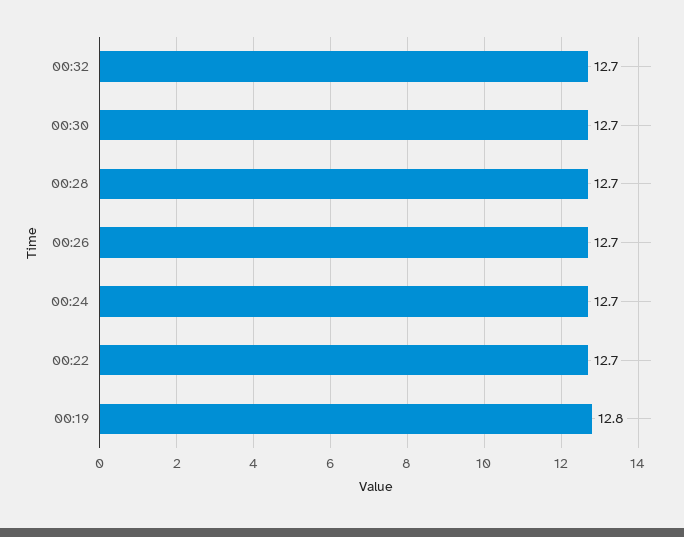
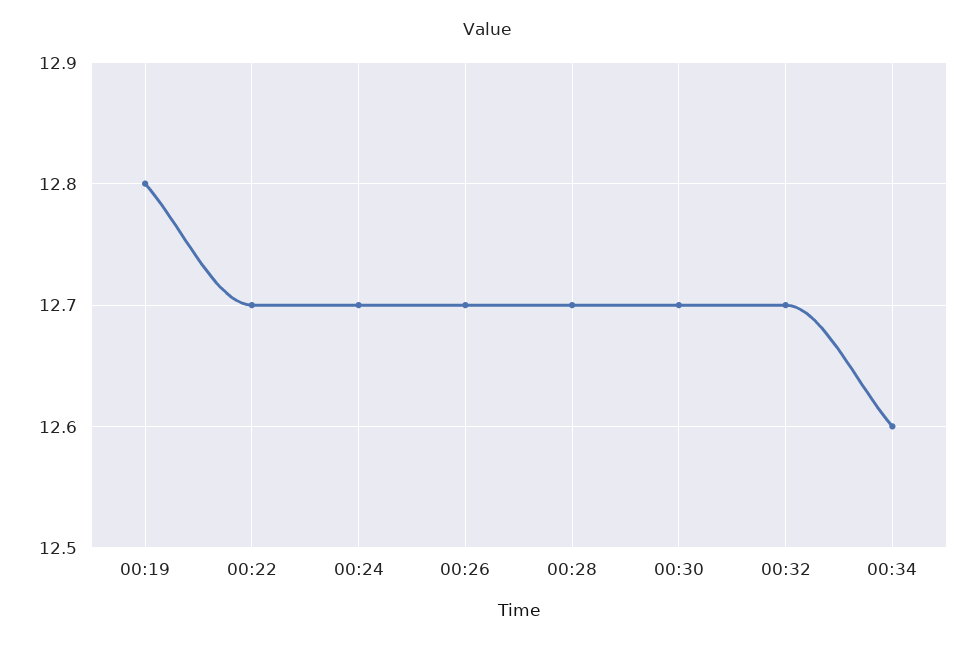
00:34: none -> 12.6

